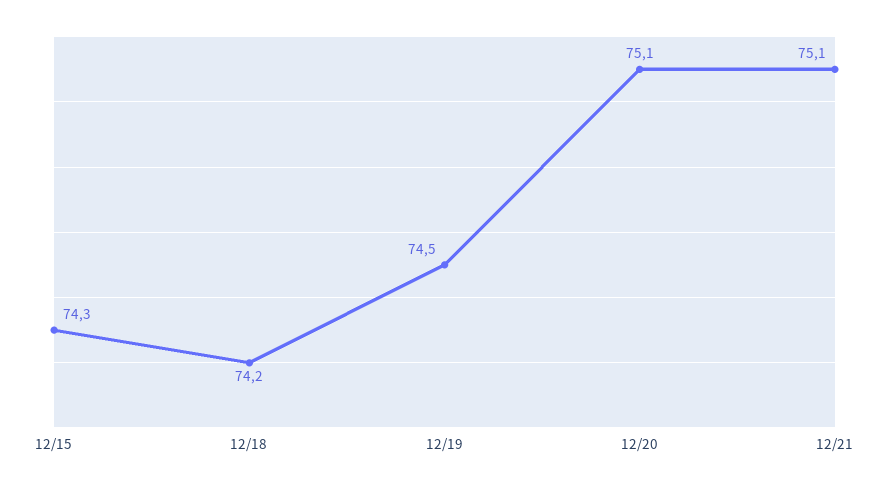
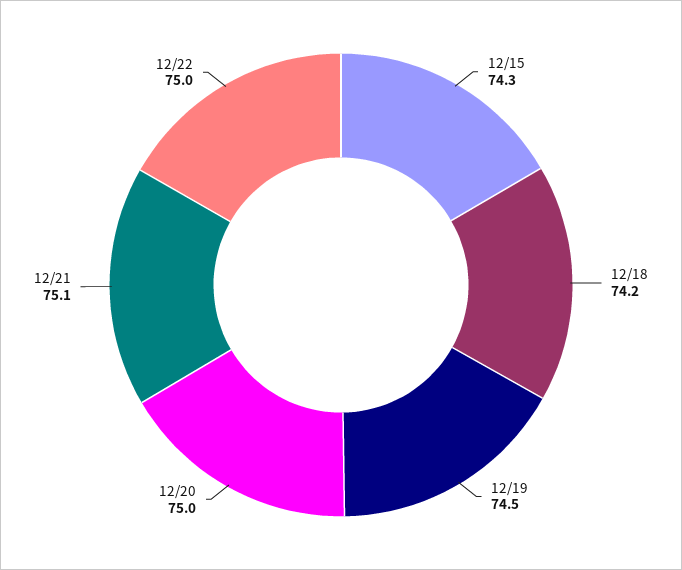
12/20: 75.1 -> 75
12/22: none -> 75

